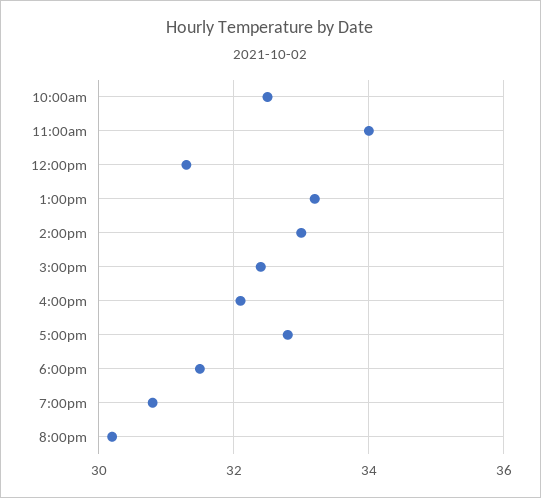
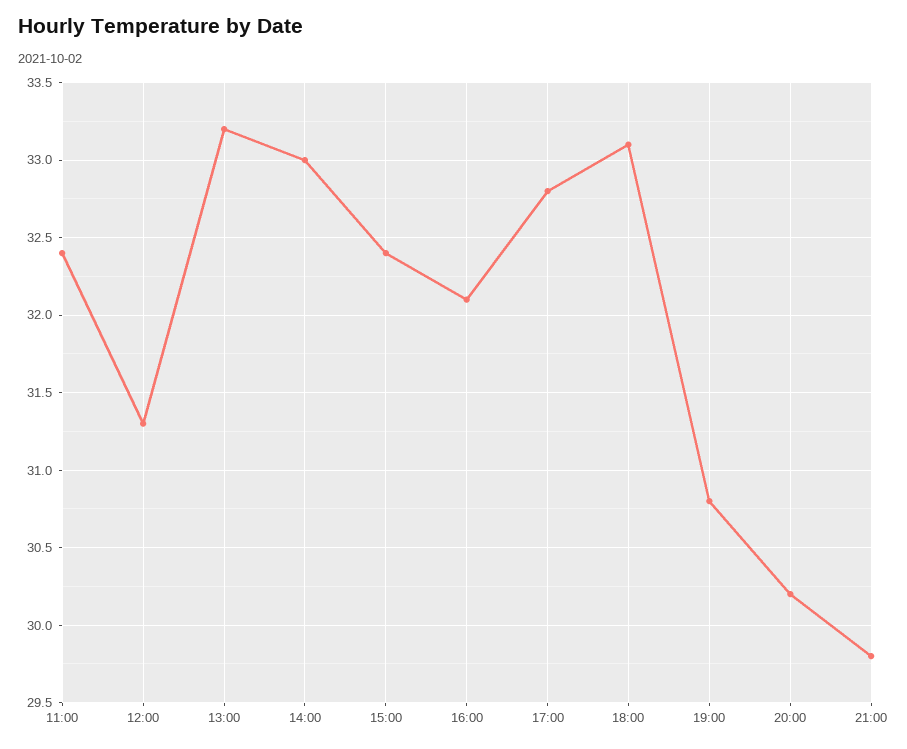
10:00am: 32.5 -> none
11:00am: 34 -> 32.4
6:00pm: 31.5 -> 33.1
21:00: none -> 29.8

